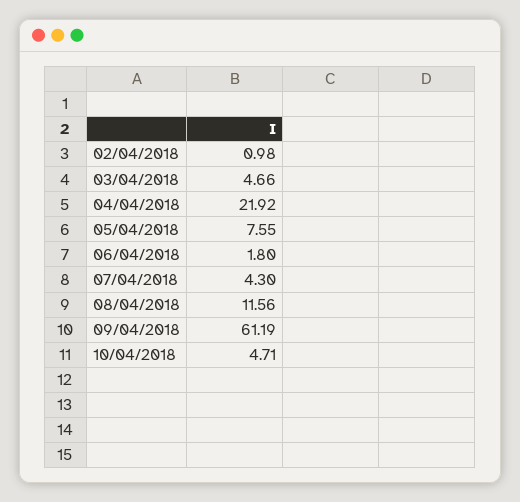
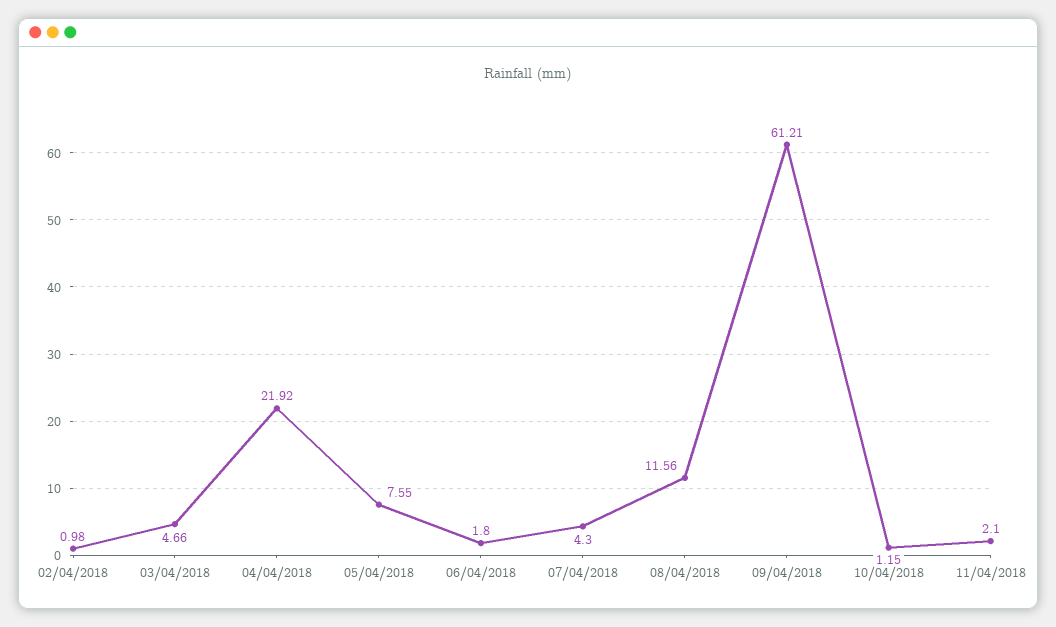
09/04/2018: 61.19 -> 61.21
10/04/2018: 4.71 -> 1.15
11/04/2018: none -> 2.1

